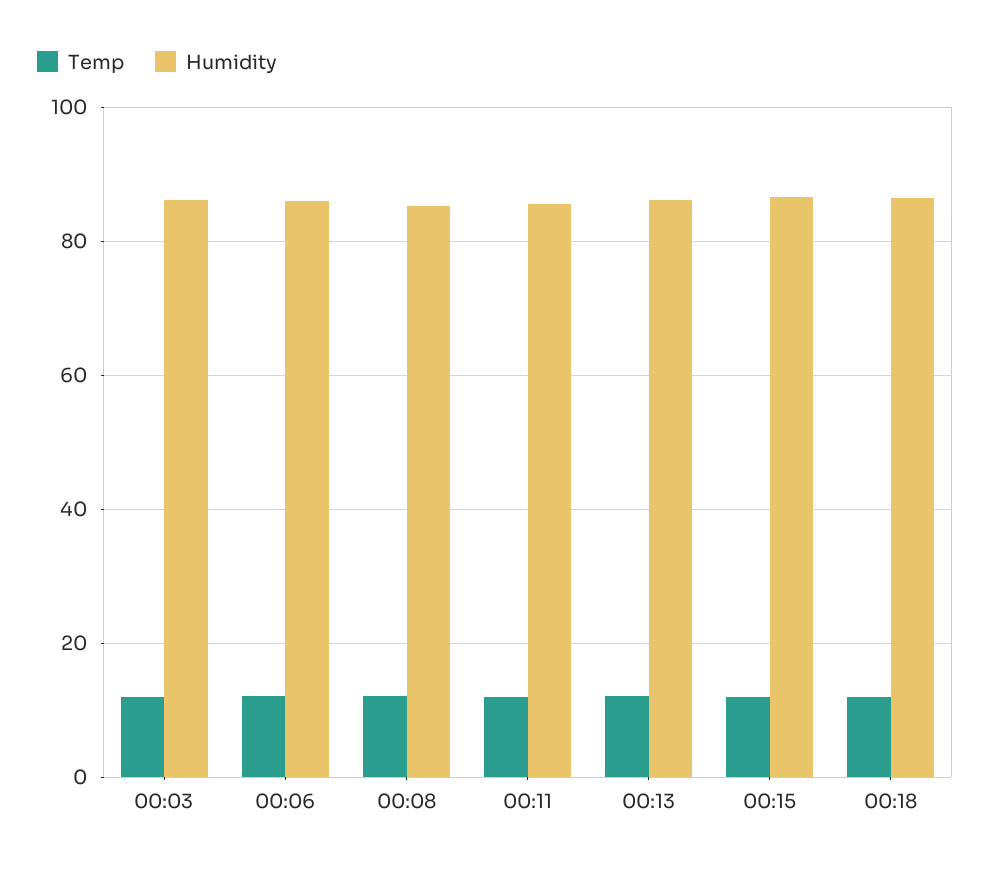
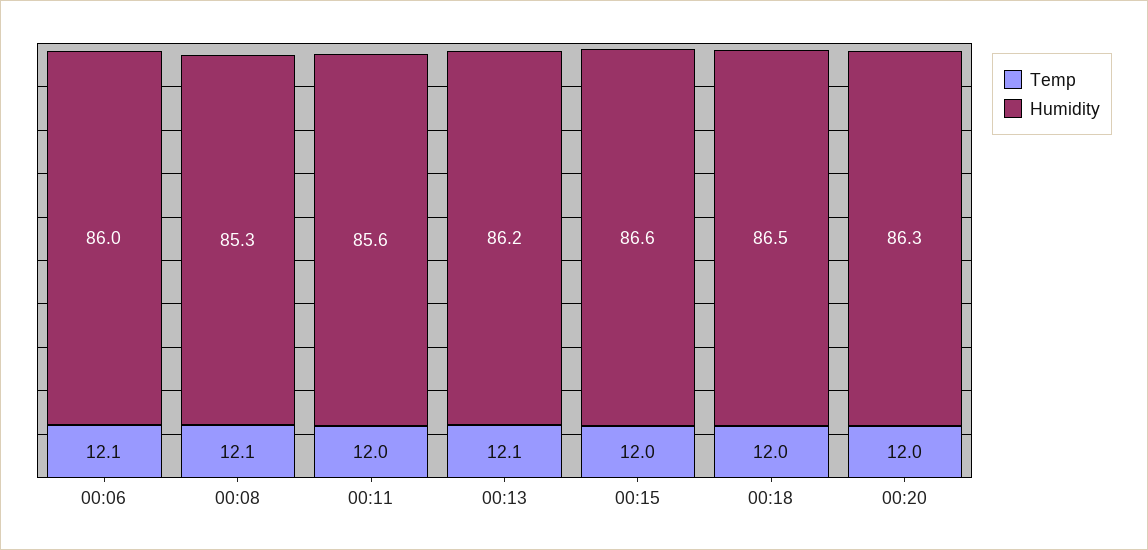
Temp, 00:03: 12 -> none
Humidity, 00:03: 86 -> none
Temp, 00:20: none -> 12
Humidity, 00:20: none -> 86.3

